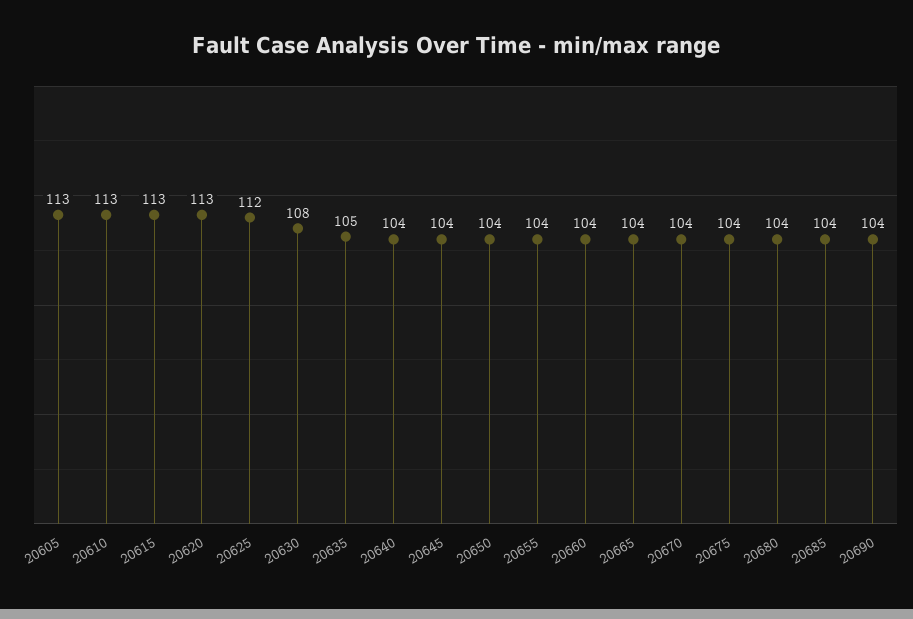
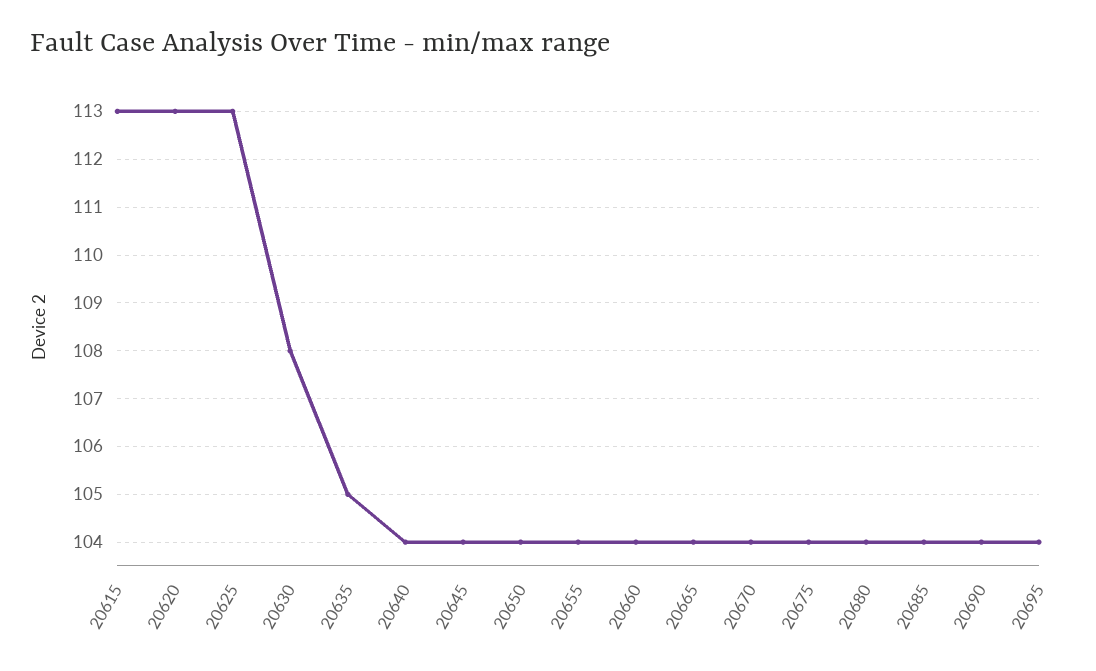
20605: 113 -> none
20610: 113 -> none
20625: 112 -> 113
20695: none -> 104

